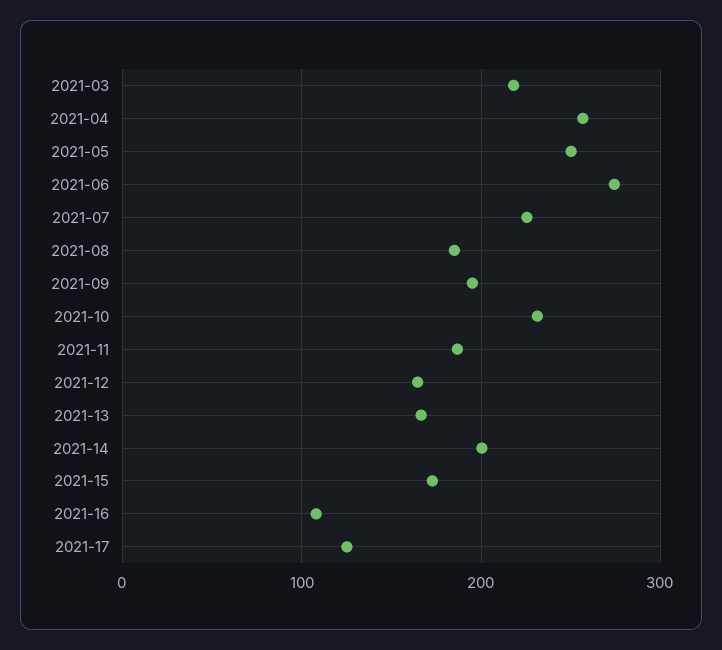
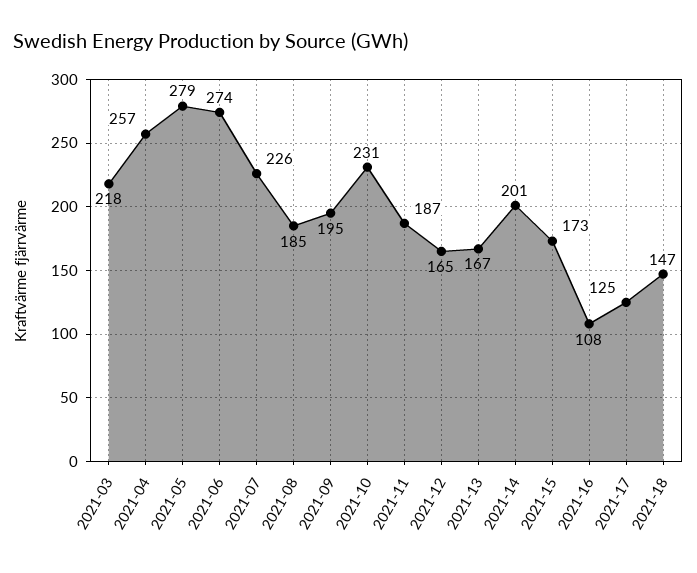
2021-05: 250 -> 279
2021-18: none -> 147

